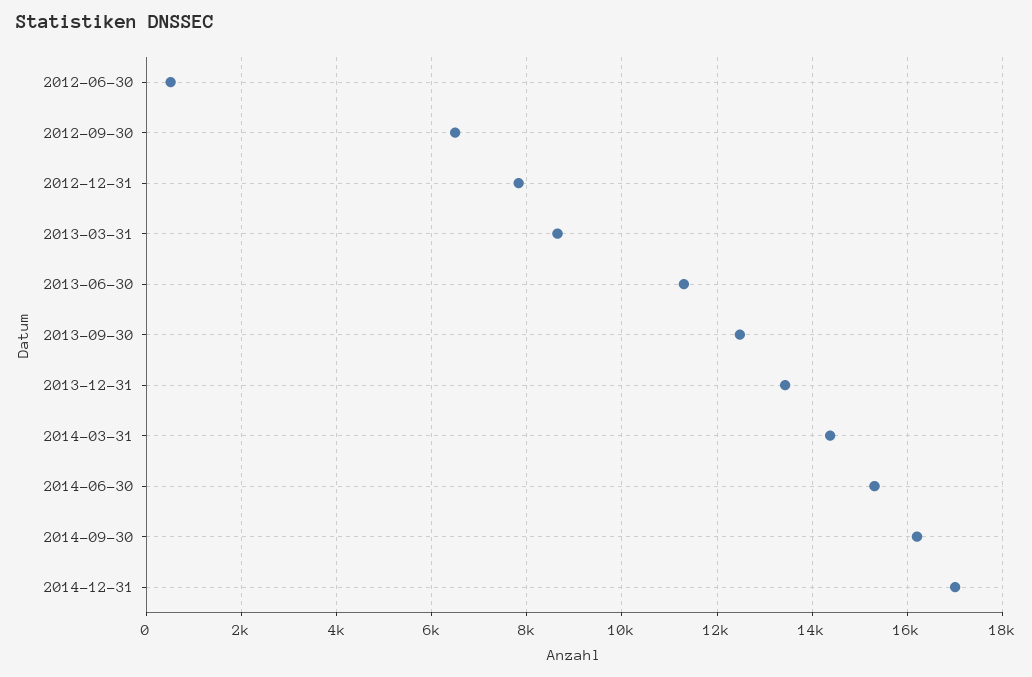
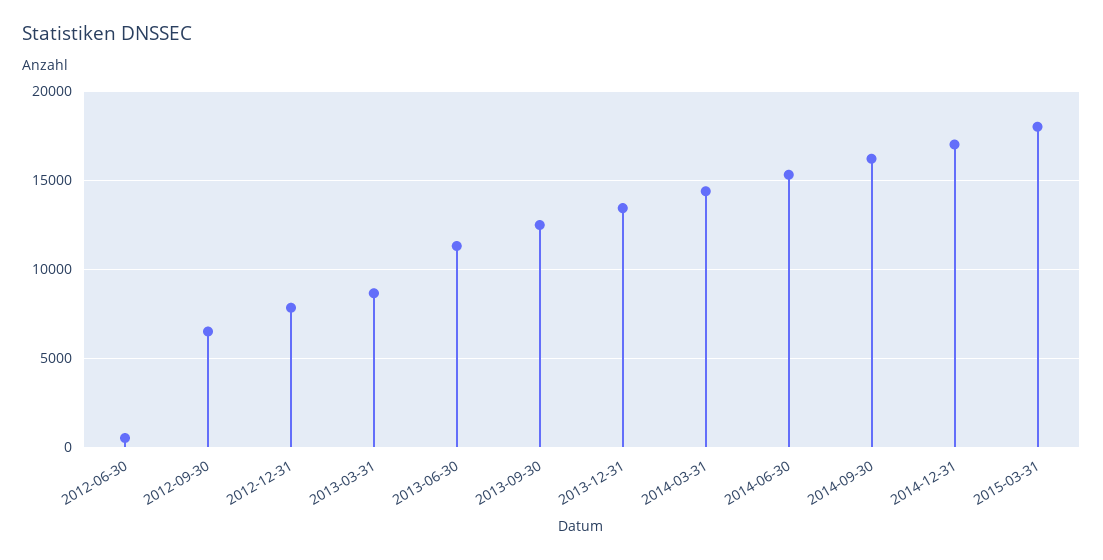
2015-03-31: none -> 18000

